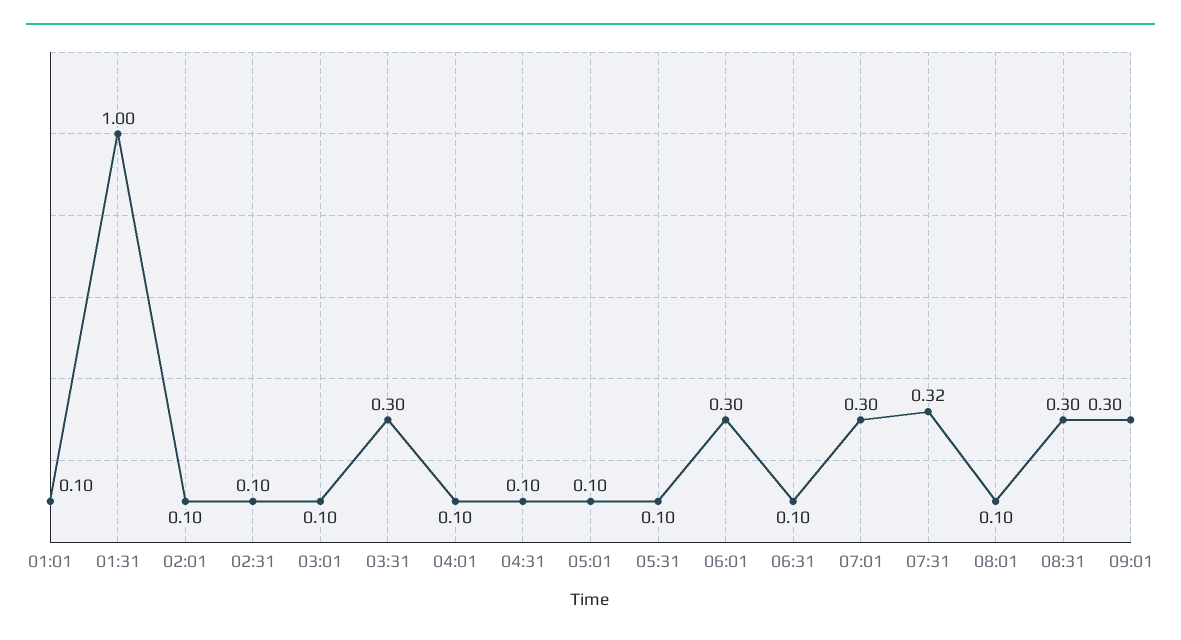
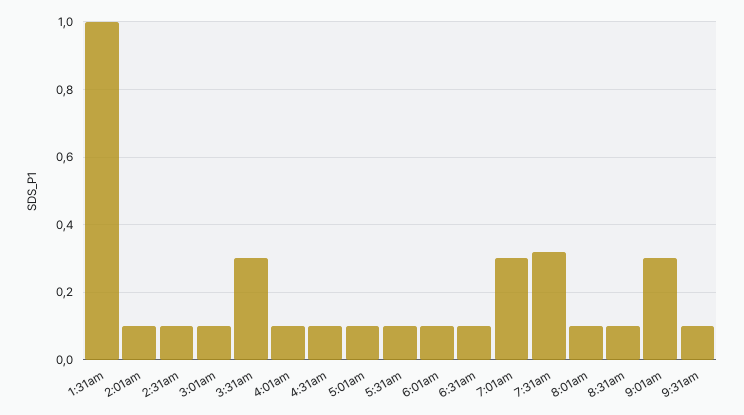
01:01: 0.1 -> none
06:01: 0.3 -> 0.1
08:31: 0.3 -> 0.1
9:31am: none -> 0.1

